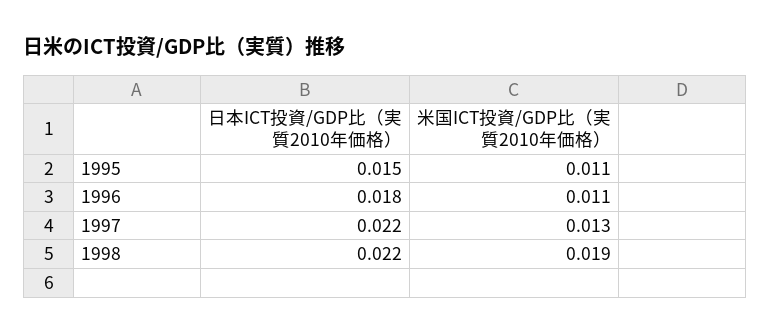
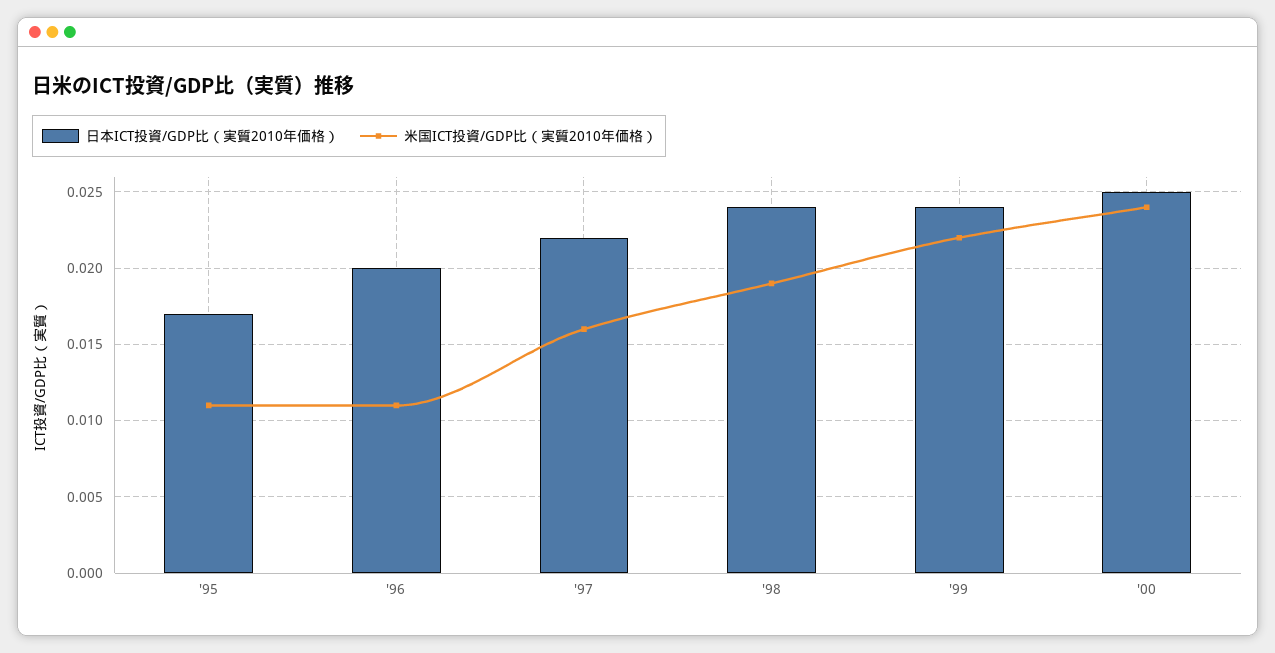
日本ICT投資/GDP比（実質2010年価格）, 1995: 0.015 -> 0.017
日本ICT投資/GDP比（実質2010年価格）, 1996: 0.018 -> 0.02
米国ICT投資/GDP比（実質2010年価格）, 1997: 0.013 -> 0.016
日本ICT投資/GDP比（実質2010年価格）, 1998: 0.022 -> 0.024
日本ICT投資/GDP比（実質2010年価格）, '99: none -> 0.024
米国ICT投資/GDP比（実質2010年価格）, '99: none -> 0.022
日本ICT投資/GDP比（実質2010年価格）, '00: none -> 0.025
米国ICT投資/GDP比（実質2010年価格）, '00: none -> 0.024

